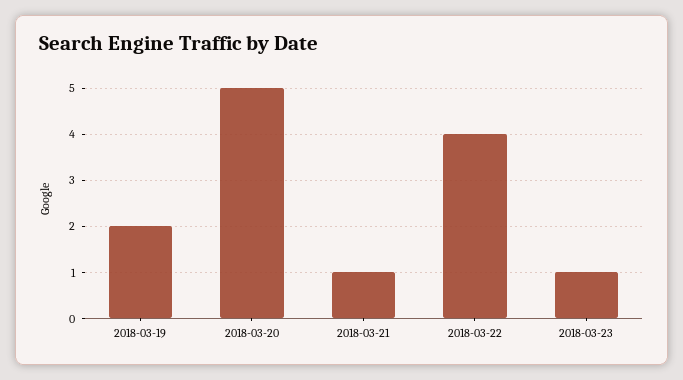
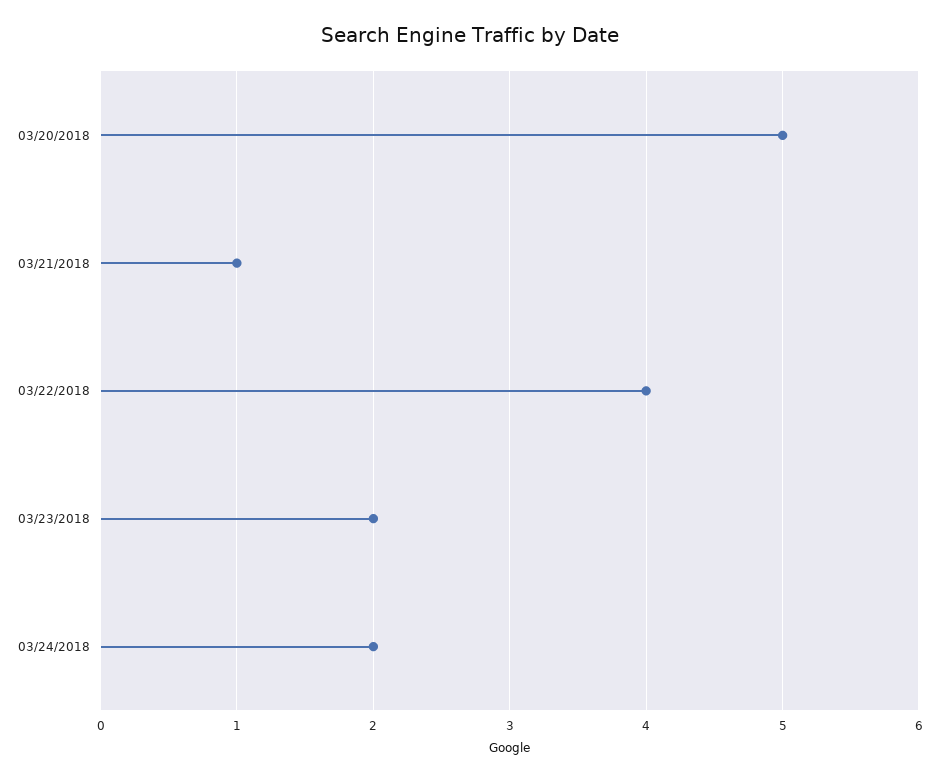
2018-03-19: 2 -> none
2018-03-23: 1 -> 2
03/24/2018: none -> 2

